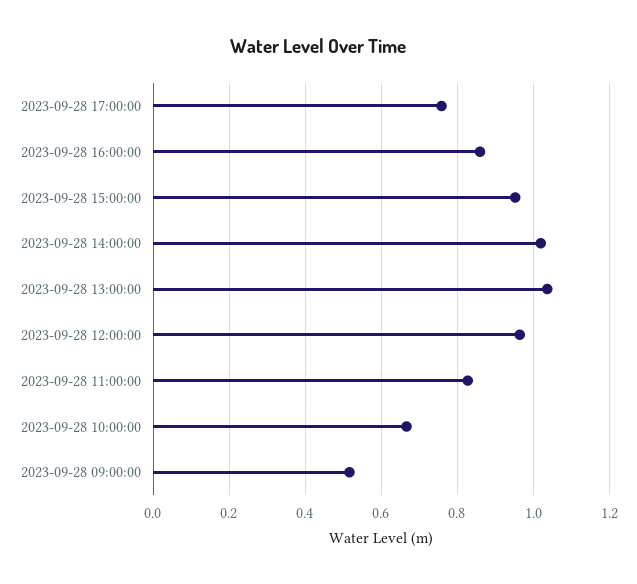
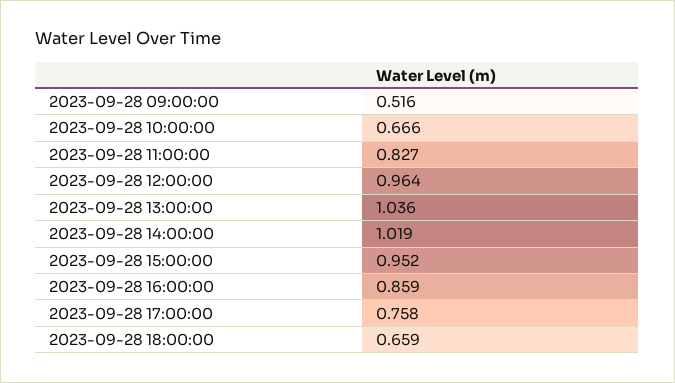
2023-09-28 18:00:00: none -> 0.659

